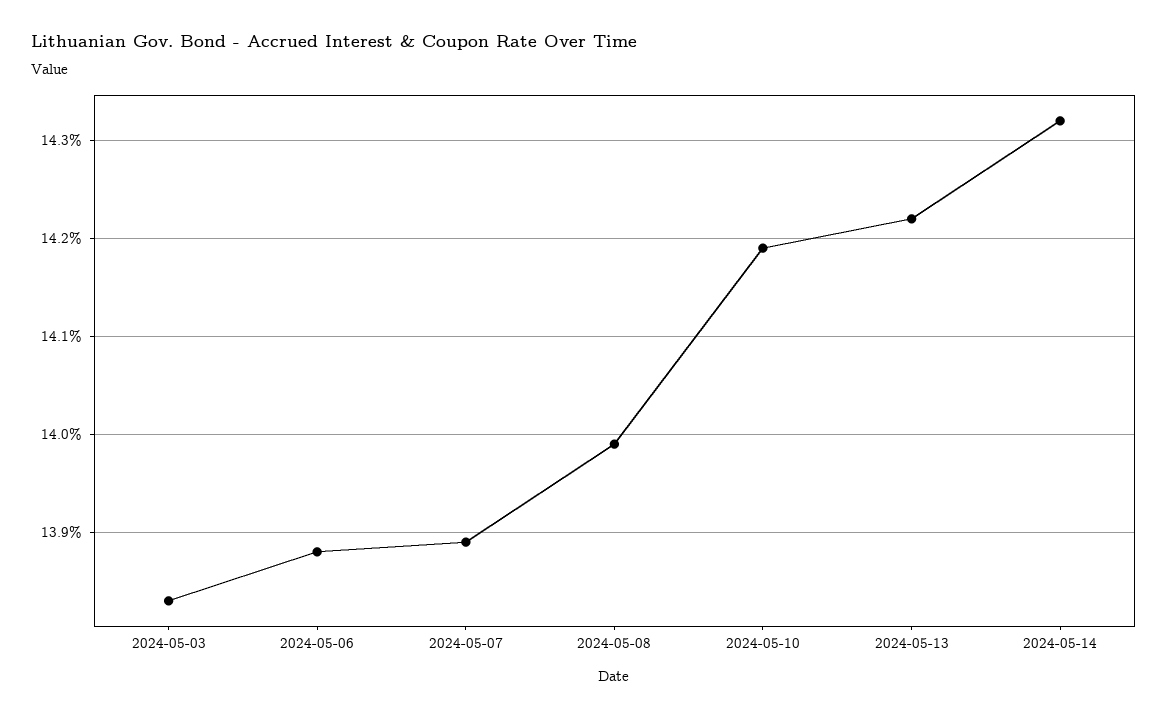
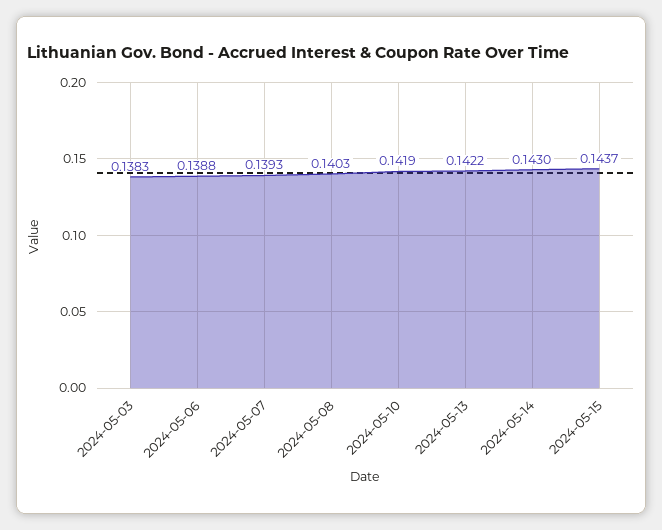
2024-05-07: 0.1389 -> 0.1393
2024-05-08: 0.1399 -> 0.1403
2024-05-14: 0.1432 -> 0.143
2024-05-15: none -> 0.1437

